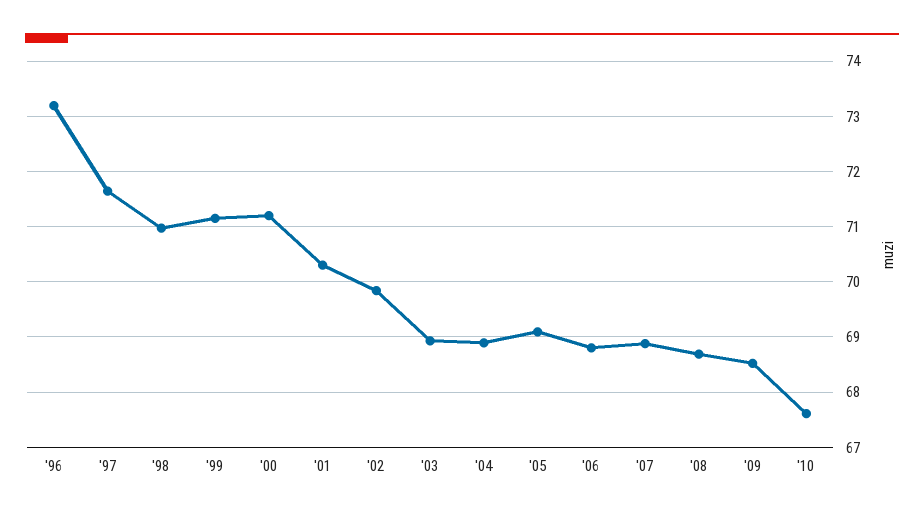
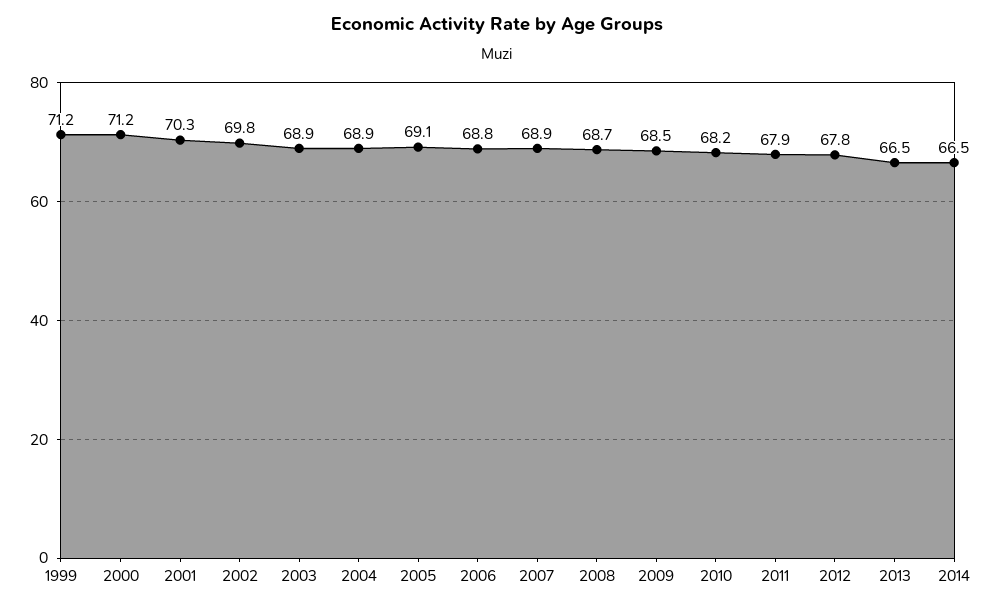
'96: 73.2 -> none
'97: 71.6 -> none
'98: 71 -> none
'10: 67.6 -> 68.2
2011: none -> 67.9
2012: none -> 67.8
2013: none -> 66.5
2014: none -> 66.5

